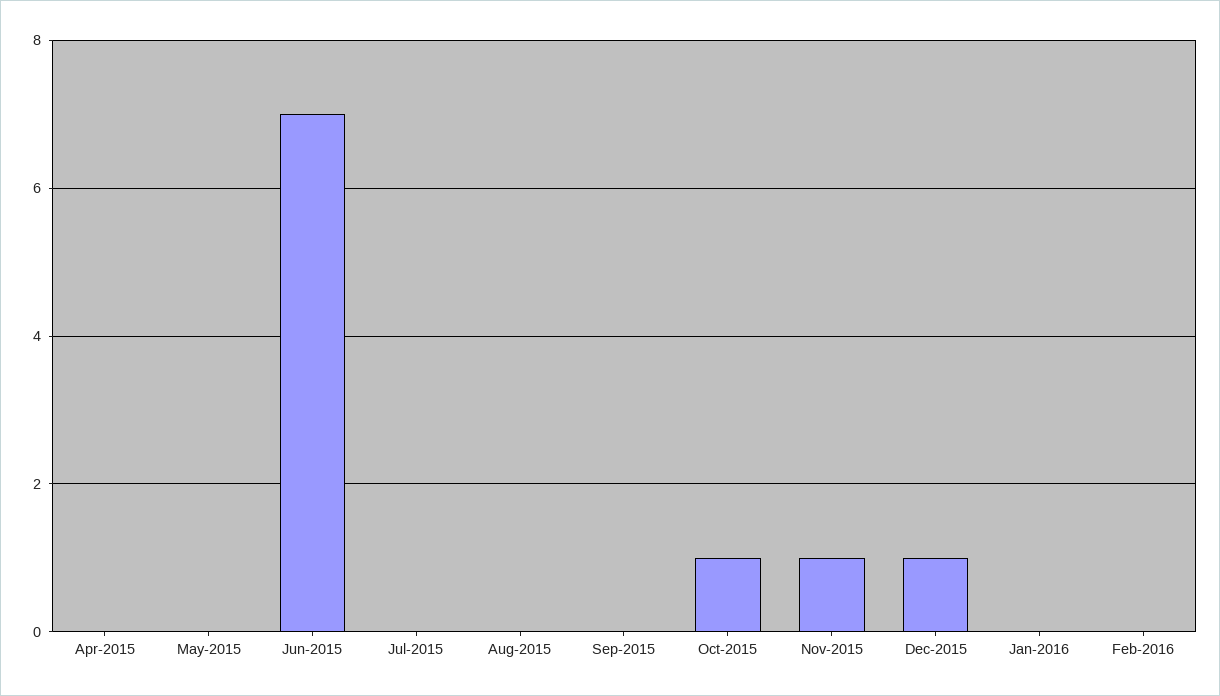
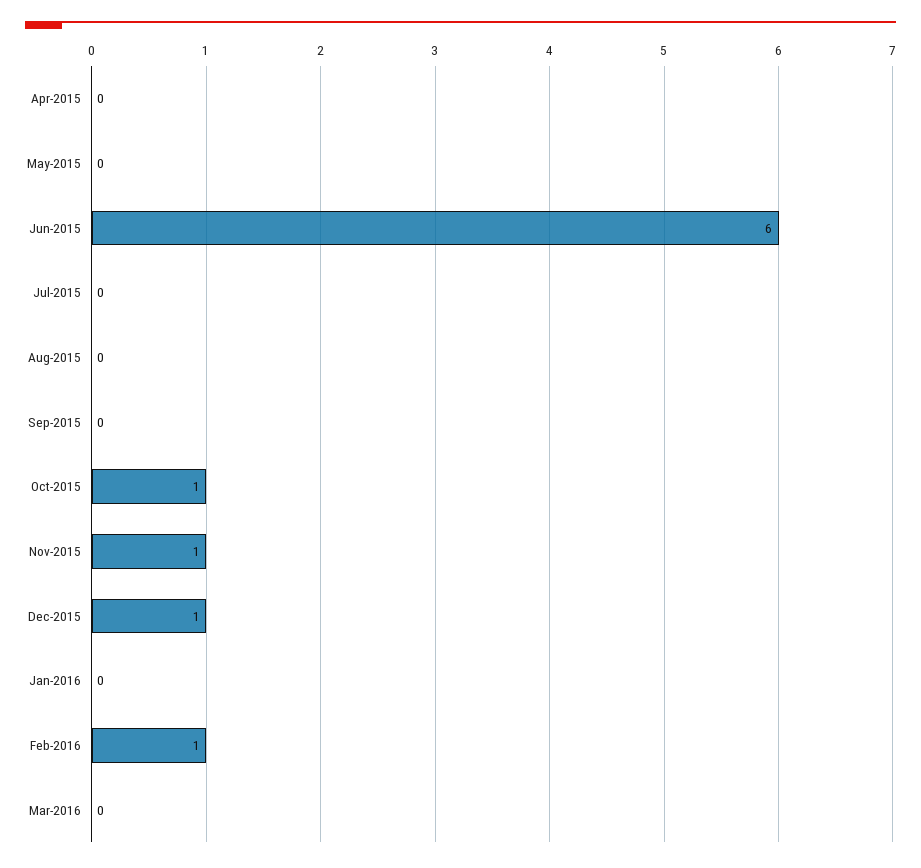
Jun-2015: 7 -> 6
Feb-2016: 0 -> 1
Mar-2016: none -> 0

